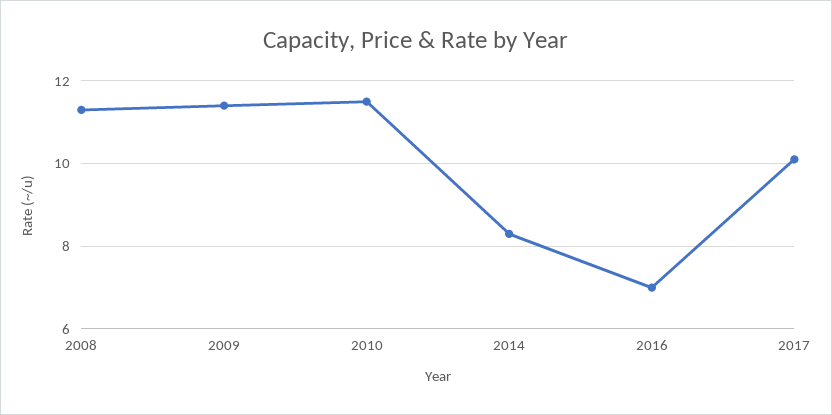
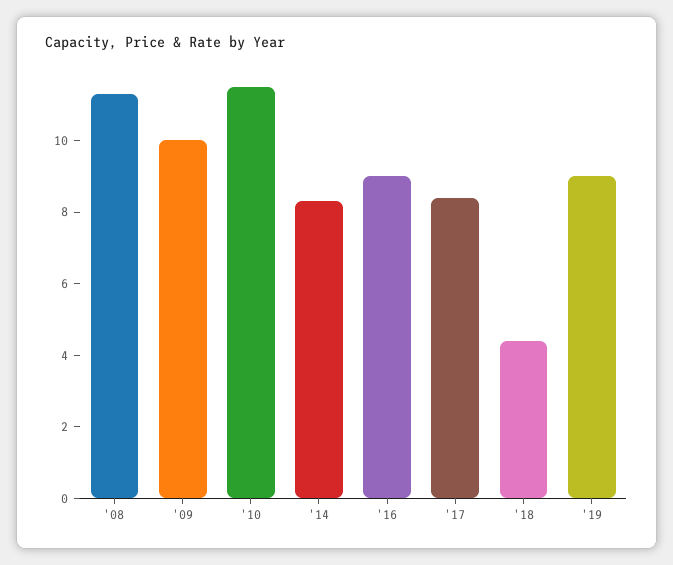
2009: 11.5 -> 10
2016: 7 -> 9
2017: 10 -> 8.5
'18: none -> 4.5
'19: none -> 9

